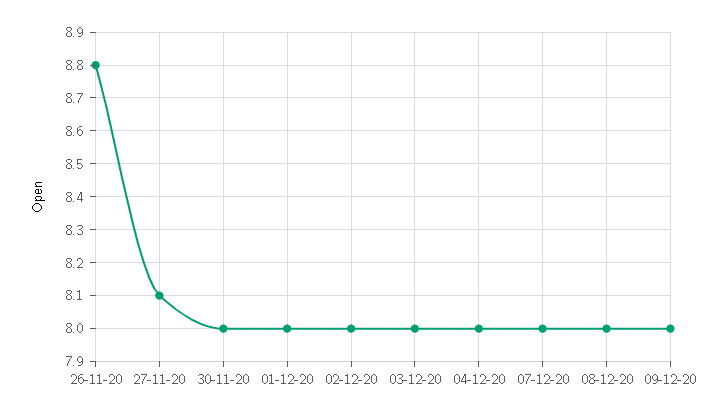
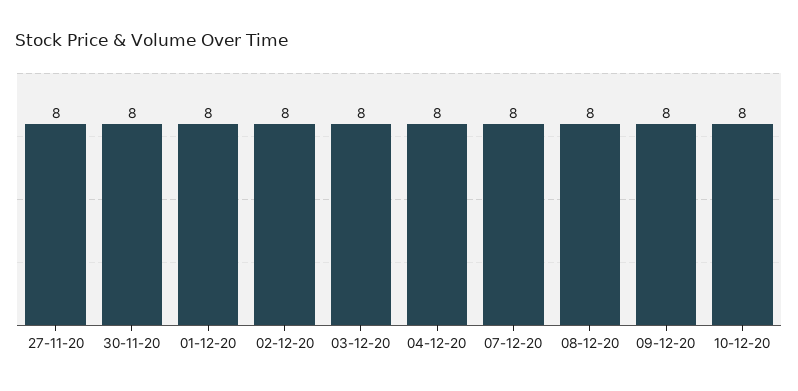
26-11-20: 8.8 -> none
27-11-20: 8.1 -> 8
10-12-20: none -> 8

